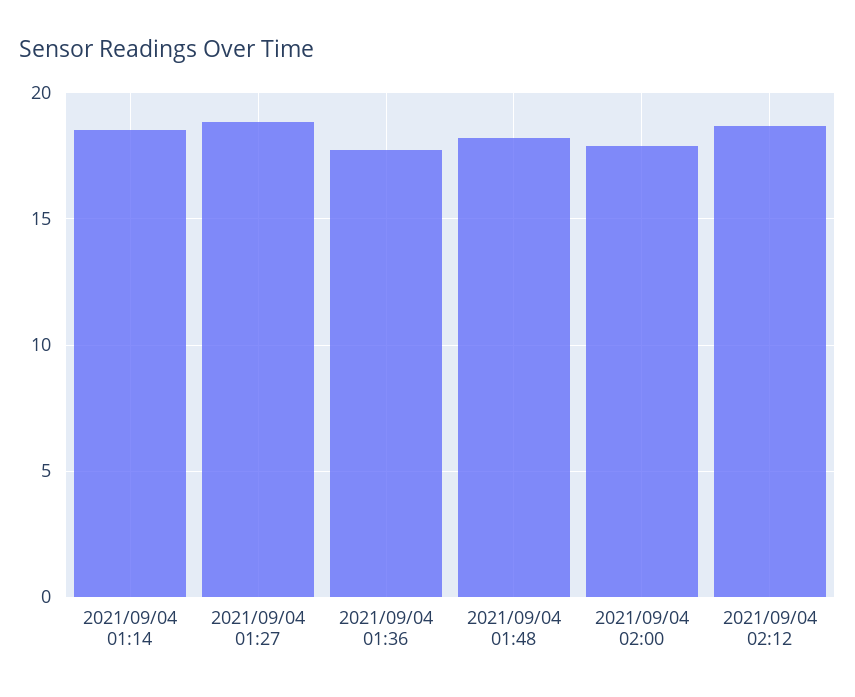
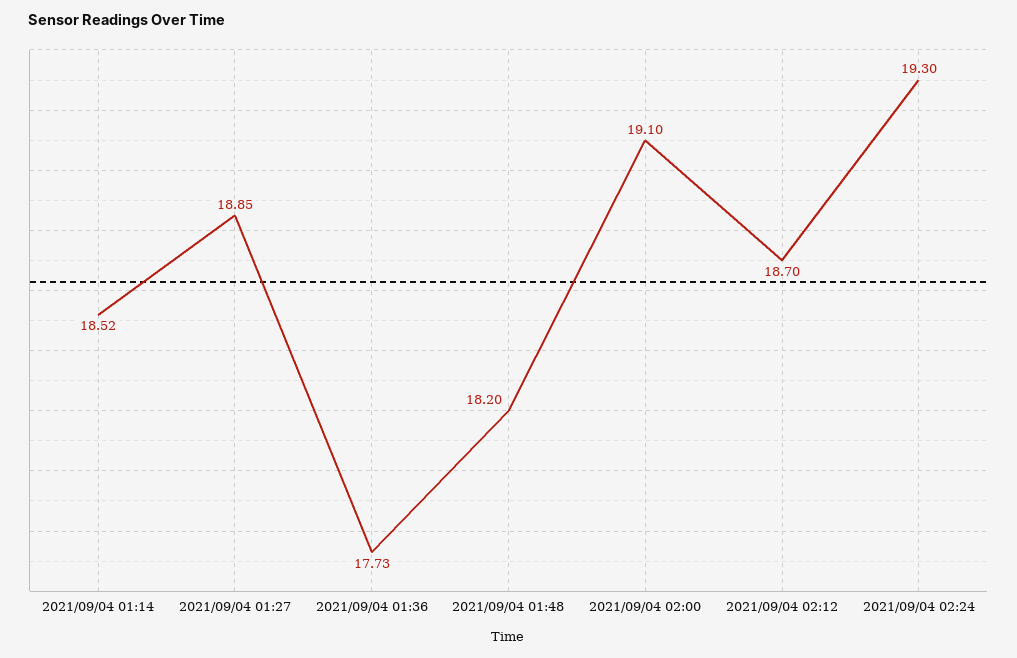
2021/09/04 02:00: 18 -> 19.1
2021/09/04 02:24: none -> 19.3

